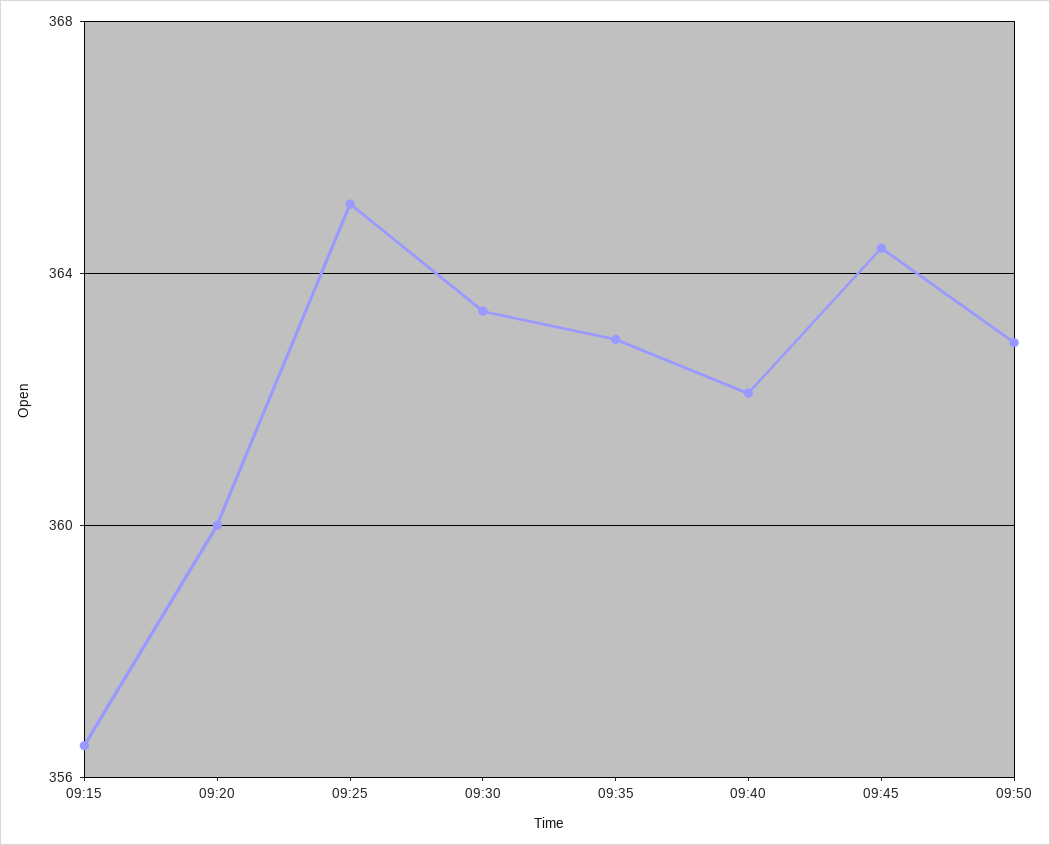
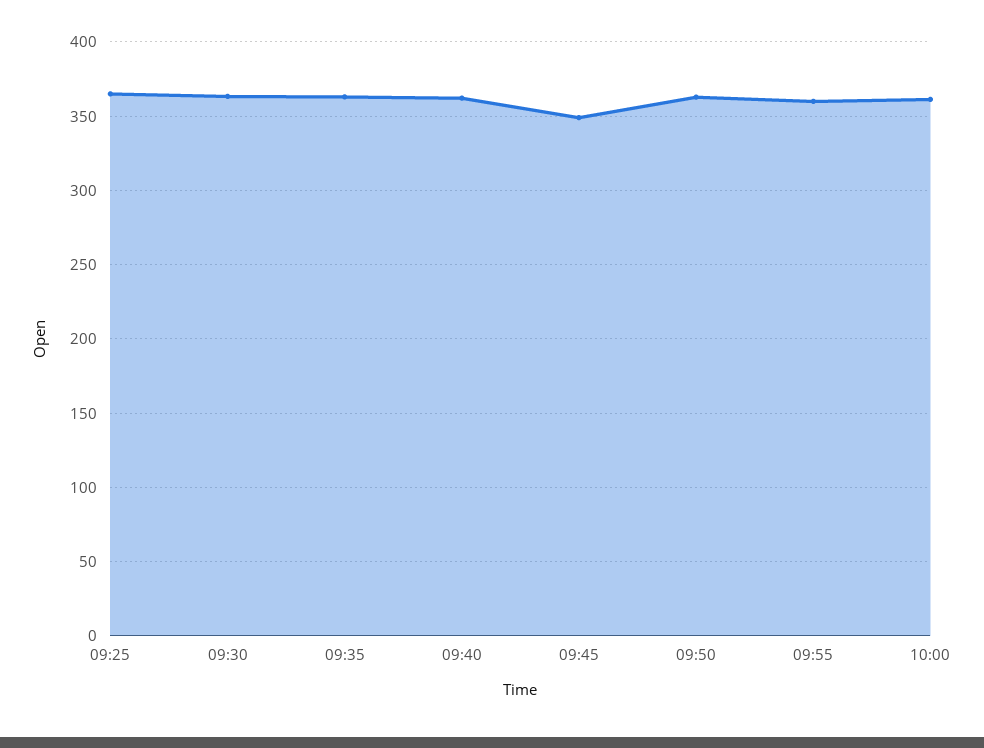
09:15: 356.5 -> none
09:20: 360 -> none
09:45: 364.5 -> 350
09:55: none -> 360
10:00: none -> 360

